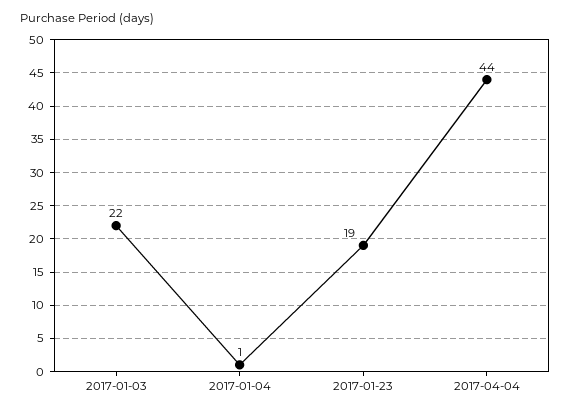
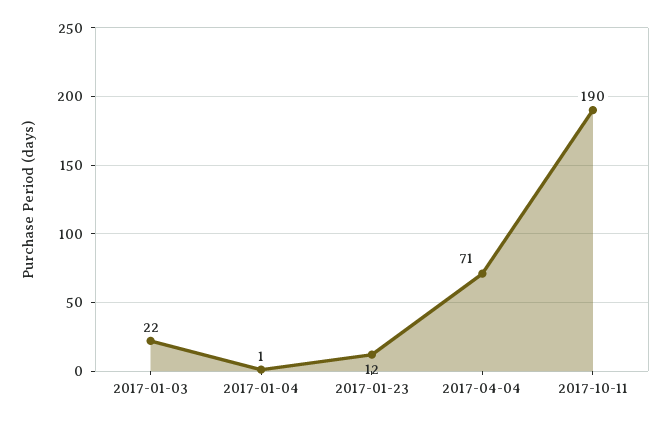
2017-01-23: 19 -> 12
2017-04-04: 44 -> 71
2017-10-11: none -> 190

